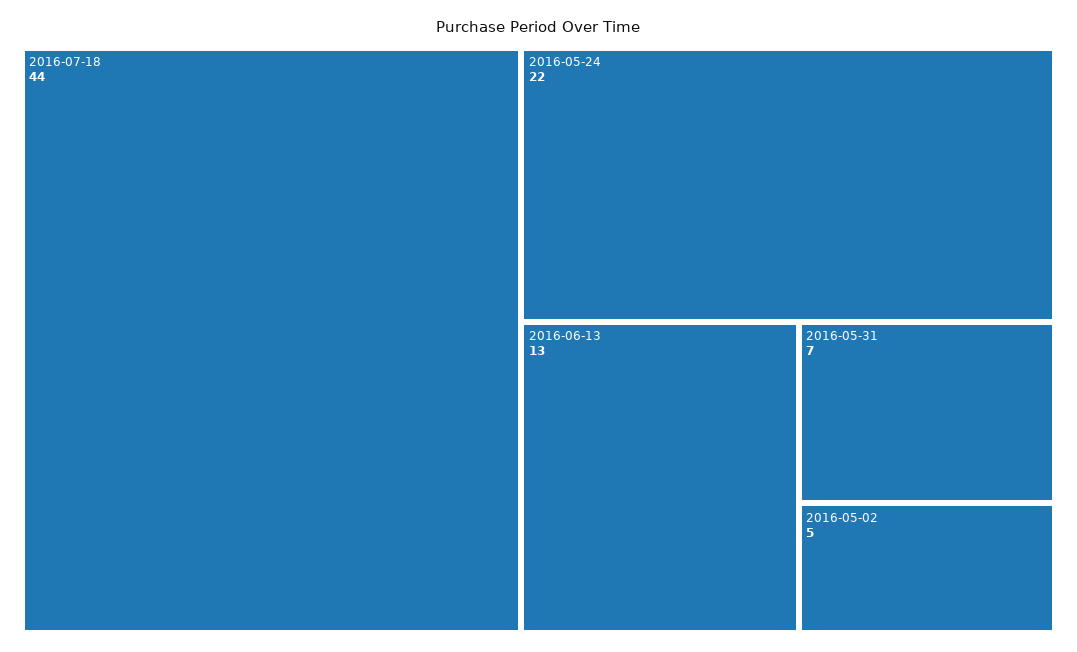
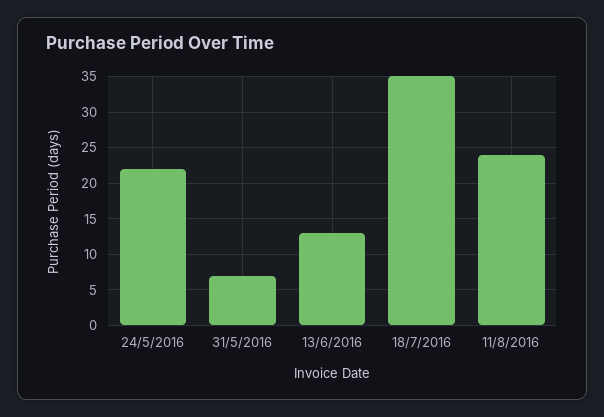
2016-07-18: 44 -> 35
2016-05-02: 5 -> none
11/8/2016: none -> 24

